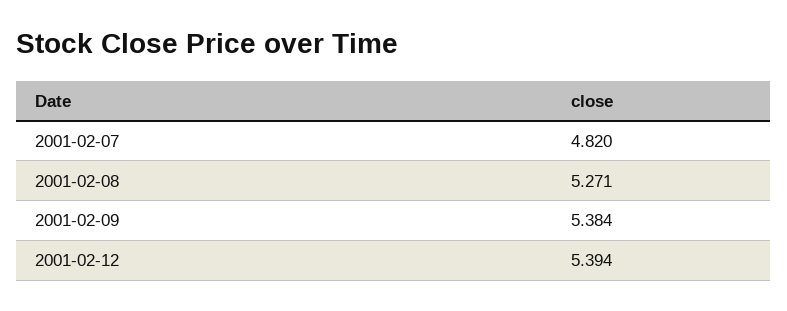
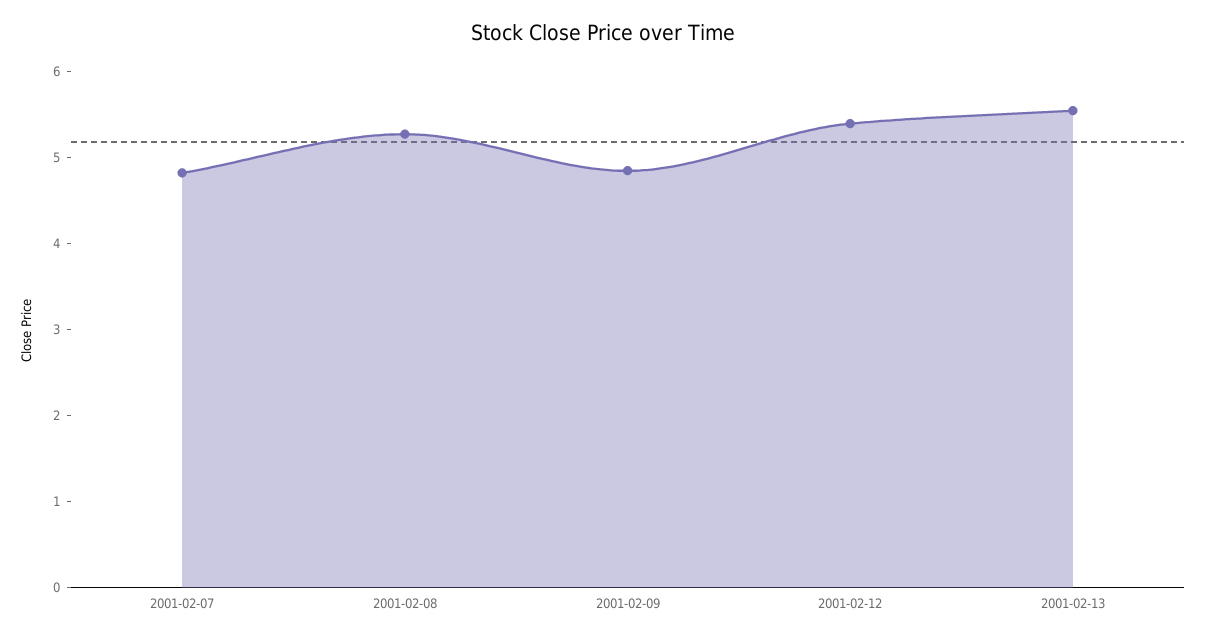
2001-02-09: 5.384 -> 4.8
2001-02-13: none -> 5.6

